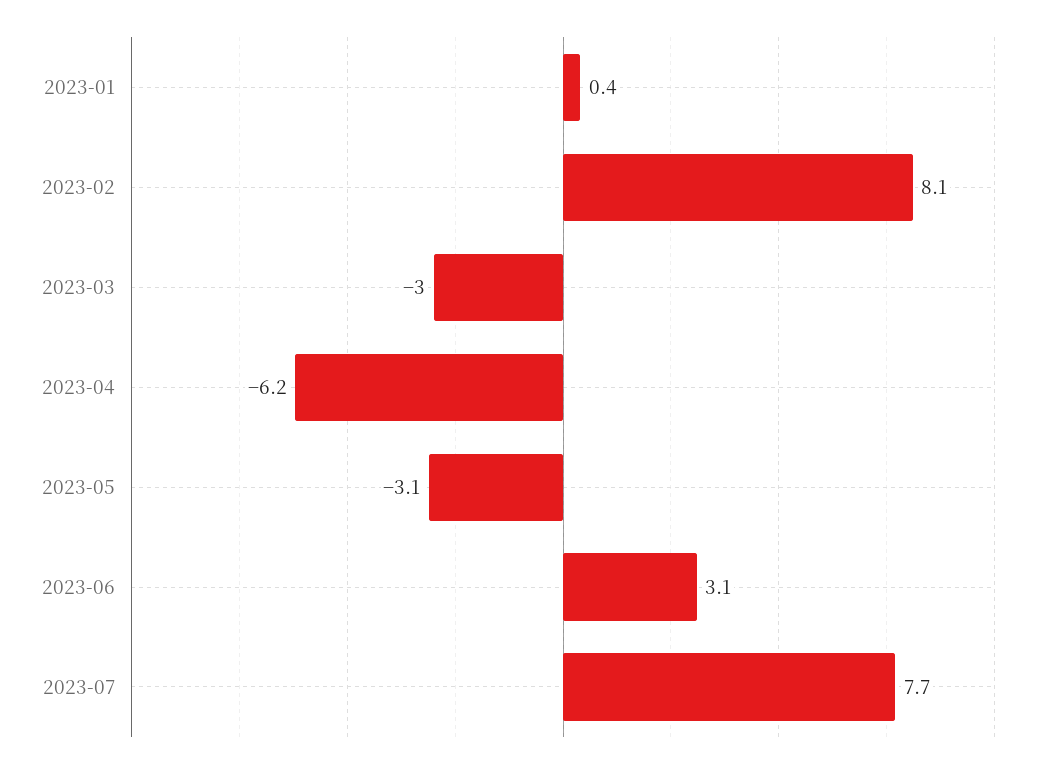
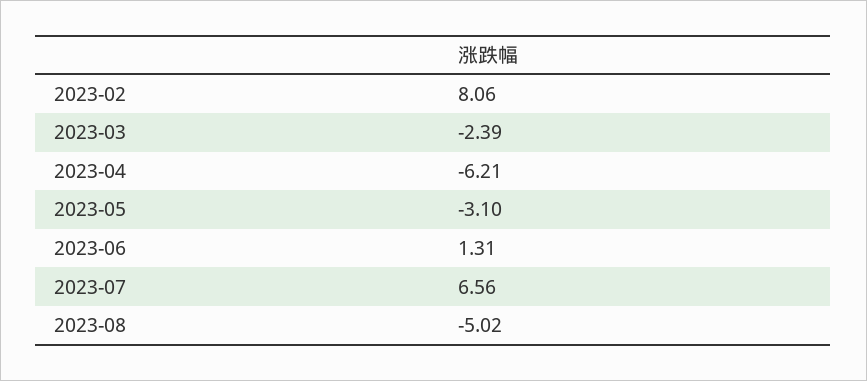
2023-01: 0.4 -> none
2023-03: -3 -> -2.39
2023-06: 3.1 -> 1.31
2023-07: 7.7 -> 6.56
2023-08: none -> -5.02

